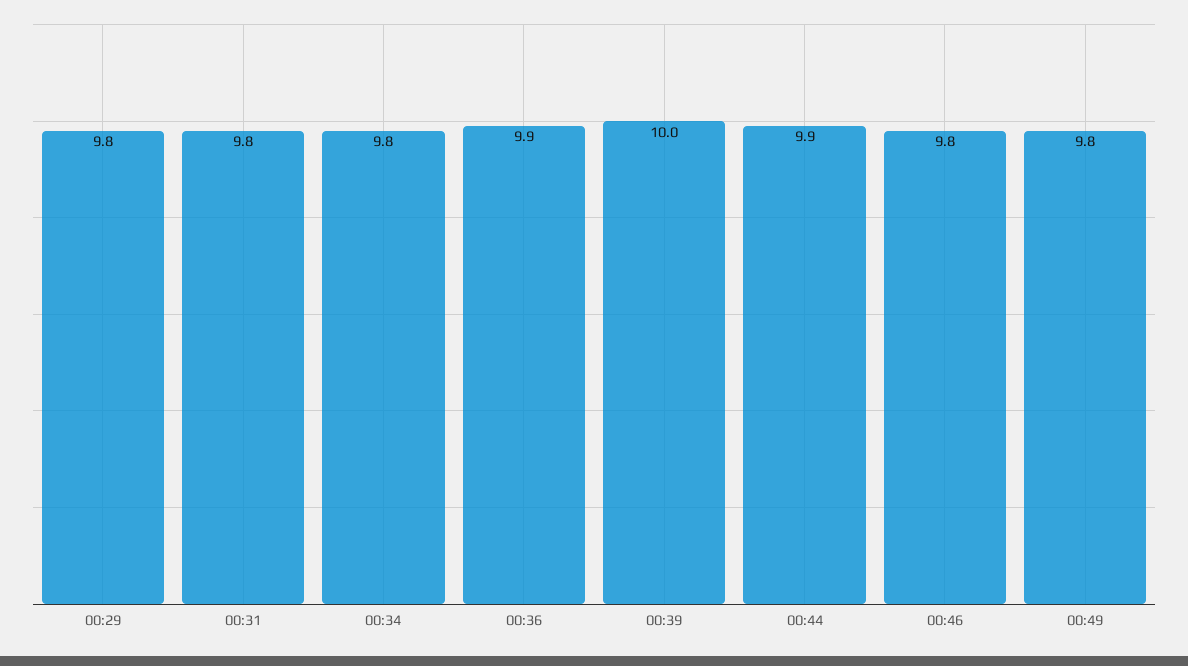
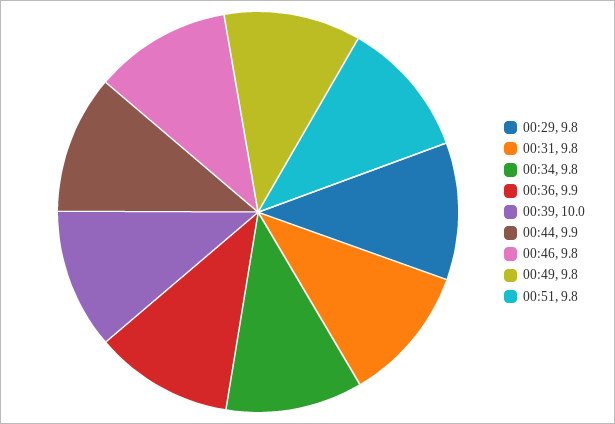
00:51: none -> 9.8

